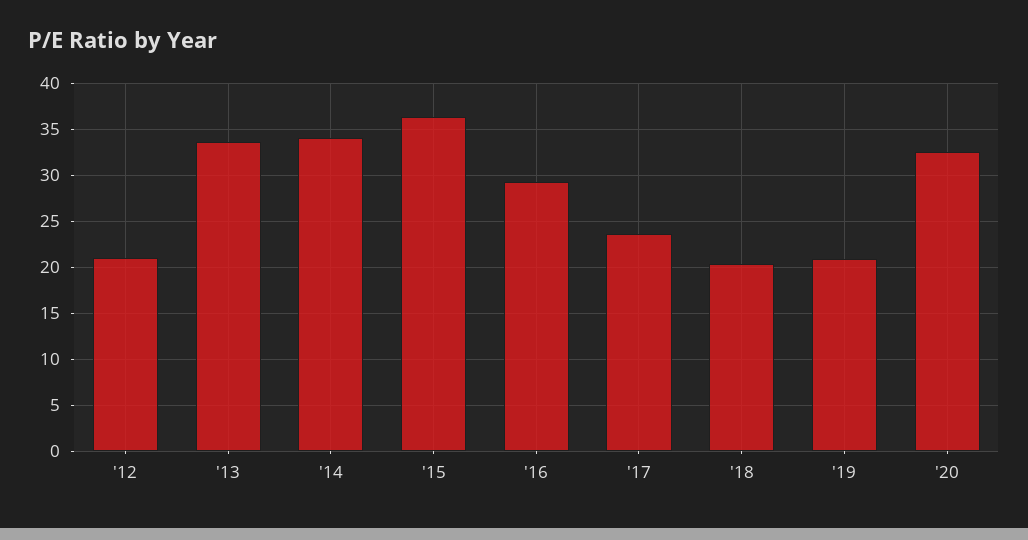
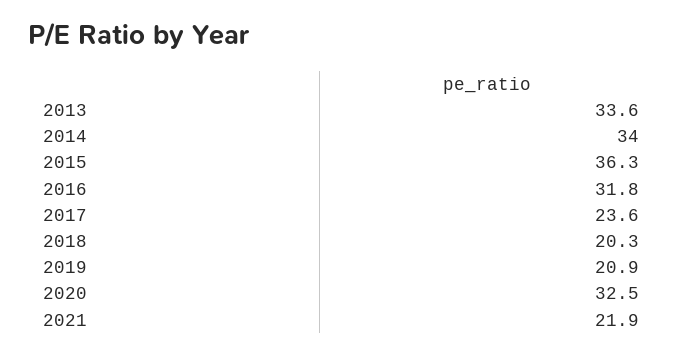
'12: 21 -> none
'16: 29 -> 31.8
2021: none -> 21.9

